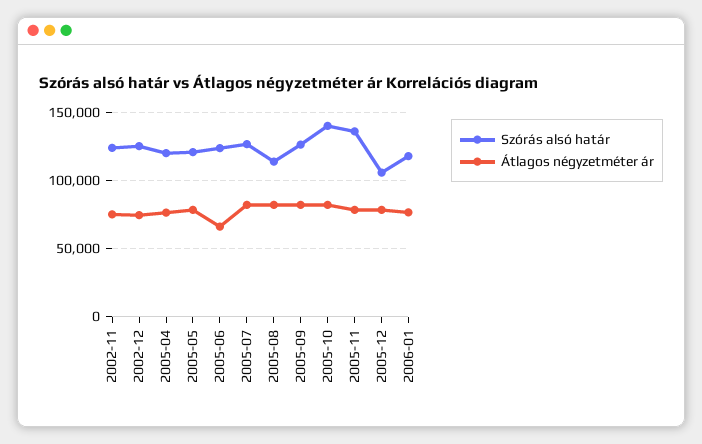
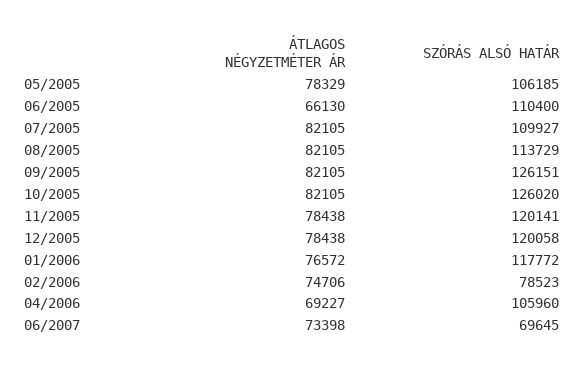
Szórás alsó határ, 2002-11: 125000 -> none
Átlagos négyzetméter ár, 2002-11: 75000 -> none
Szórás alsó határ, 2002-12: 125000 -> none
Átlagos négyzetméter ár, 2002-12: 75000 -> none
Szórás alsó határ, 2005-04: 120000 -> none
Átlagos négyzetméter ár, 2005-04: 75000 -> none
Szórás alsó határ, 2005-05: 120000 -> 106185
Szórás alsó határ, 2005-06: 125000 -> 110400
Szórás alsó határ, 2005-07: 125000 -> 109927
Szórás alsó határ, 2005-10: 140000 -> 126020
Szórás alsó határ, 2005-11: 135000 -> 120141
Szórás alsó határ, 2005-12: 105000 -> 120058
Átlagos négyzetméter ár, 02/2006: none -> 74706
Szórás alsó határ, 02/2006: none -> 78523
Átlagos négyzetméter ár, 04/2006: none -> 69227
Szórás alsó határ, 04/2006: none -> 105960
Átlagos négyzetméter ár, 06/2007: none -> 73398
Szórás alsó határ, 06/2007: none -> 69645

